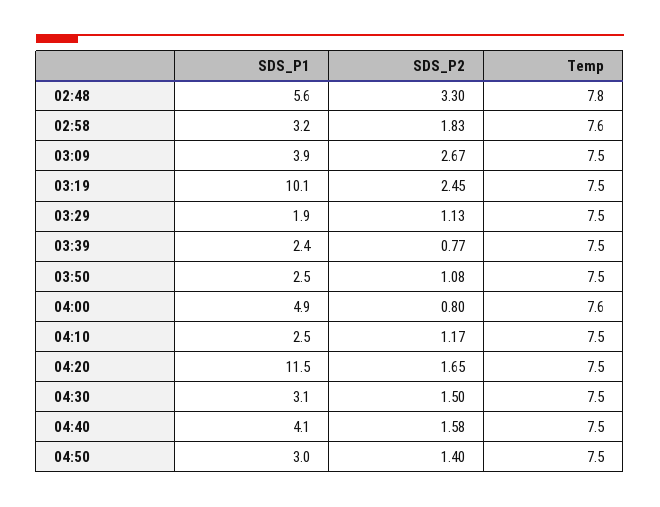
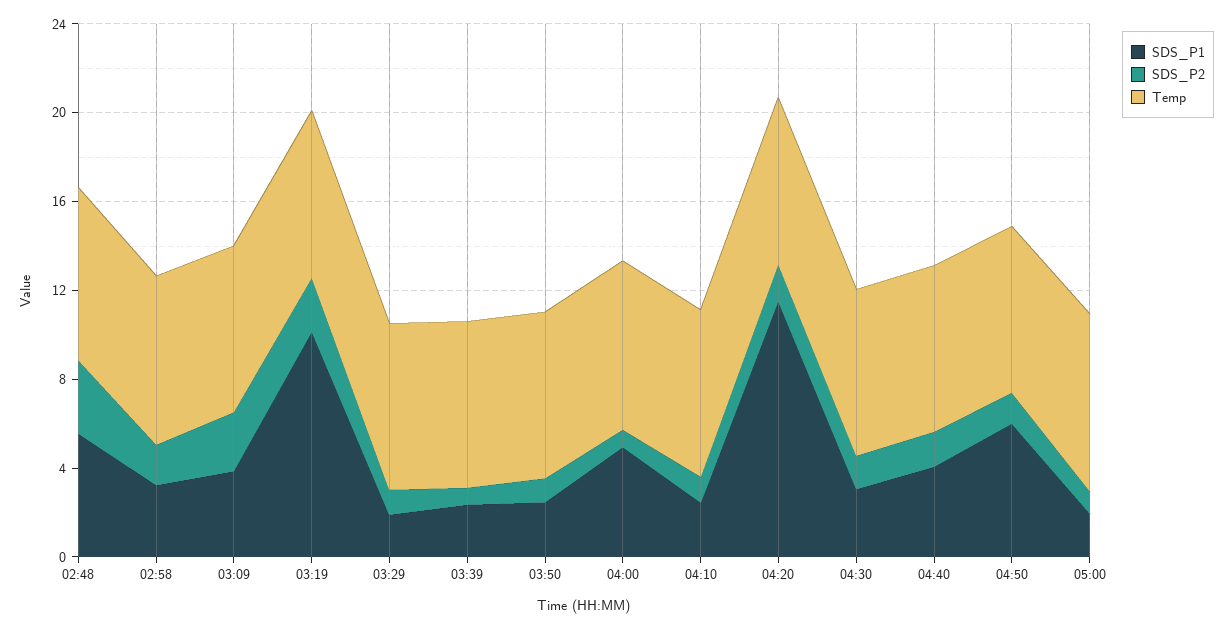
SDS_P1, 04:50: 3 -> 6
SDS_P1, 05:00: none -> 2
SDS_P2, 05:00: none -> 1
Temp, 05:00: none -> 8

